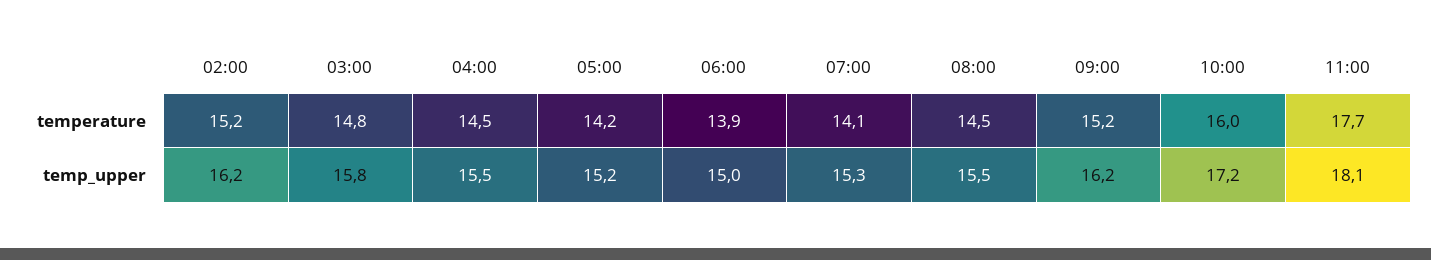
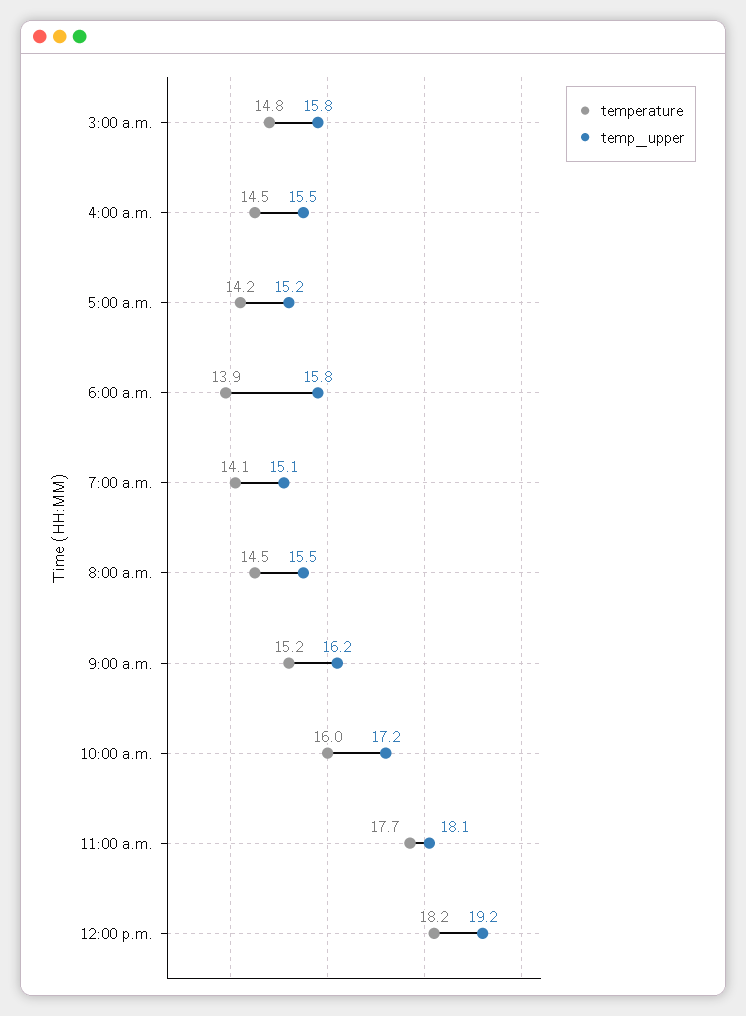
temperature, 02:00: 15.2 -> none
temp_upper, 02:00: 16.2 -> none
temp_upper, 06:00: 15 -> 15.8
temp_upper, 07:00: 15.3 -> 15.1
temperature, 12:00 p.m.: none -> 18.2
temp_upper, 12:00 p.m.: none -> 19.2

